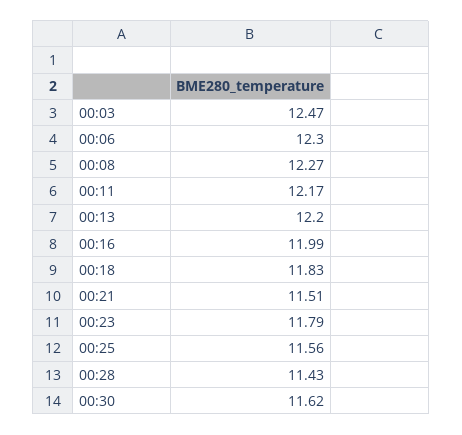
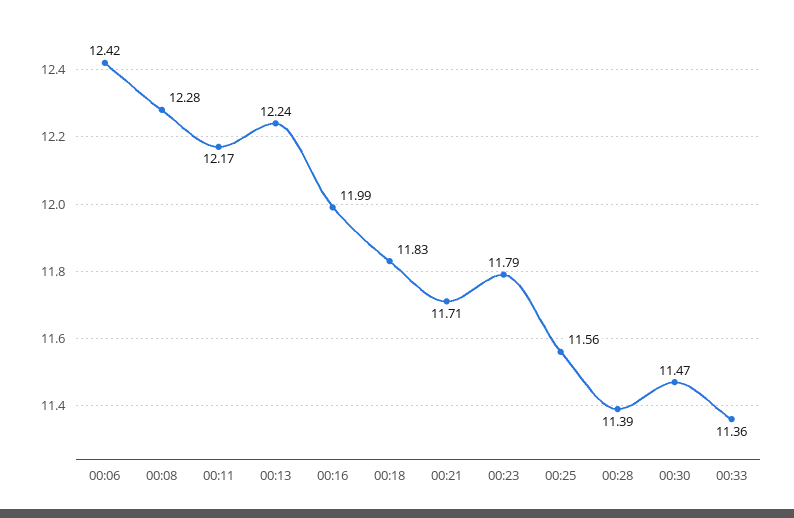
00:03: 12.47 -> none
00:06: 12.3 -> 12.42
00:08: 12.27 -> 12.28
00:13: 12.2 -> 12.24
00:21: 11.51 -> 11.71
00:28: 11.43 -> 11.39
00:30: 11.62 -> 11.47
00:33: none -> 11.36

